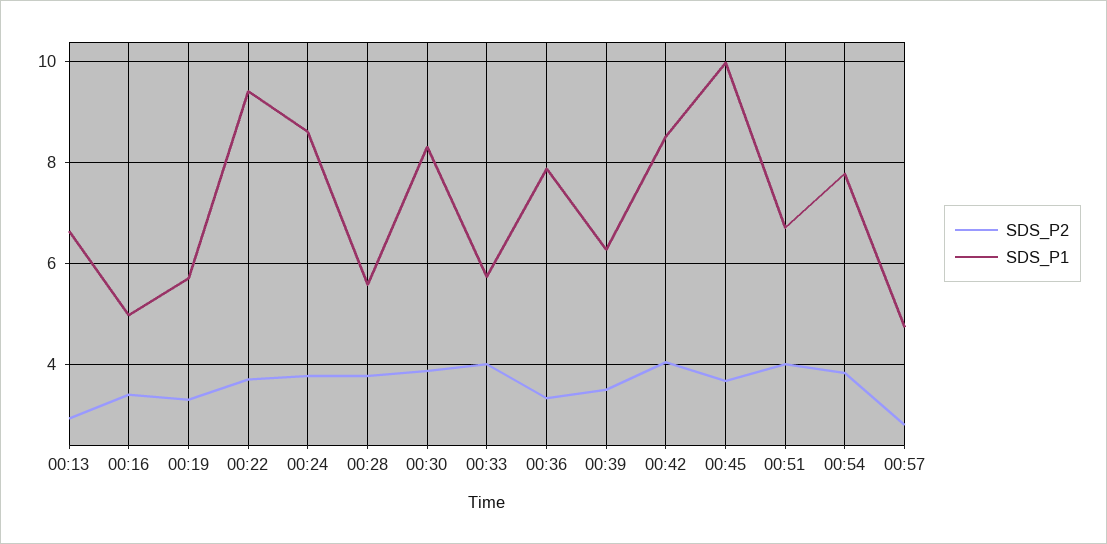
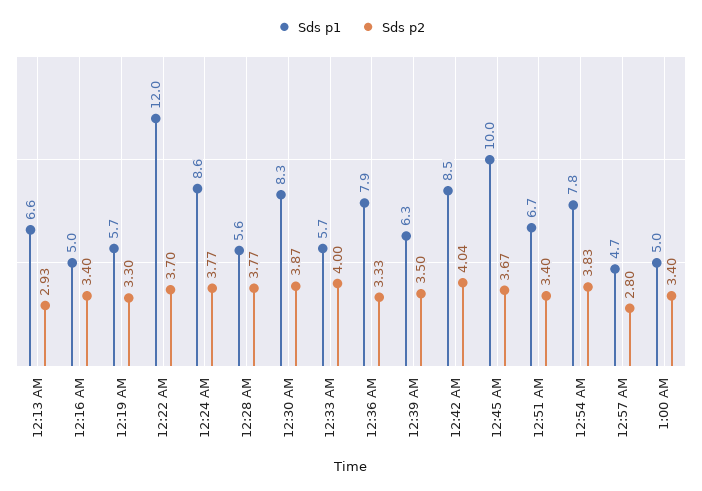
SDS_P1, 00:22: 9.4 -> 12
SDS_P2, 00:51: 4 -> 3.4
SDS_P1, 1:00 AM: none -> 5
SDS_P2, 1:00 AM: none -> 3.4

